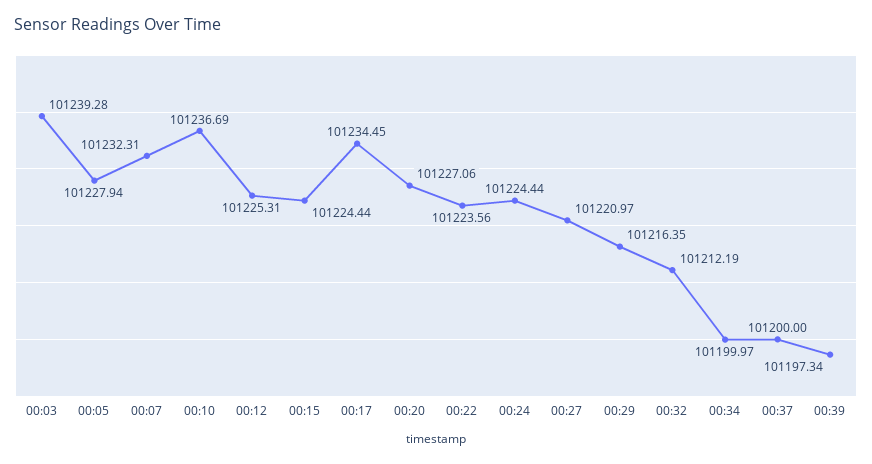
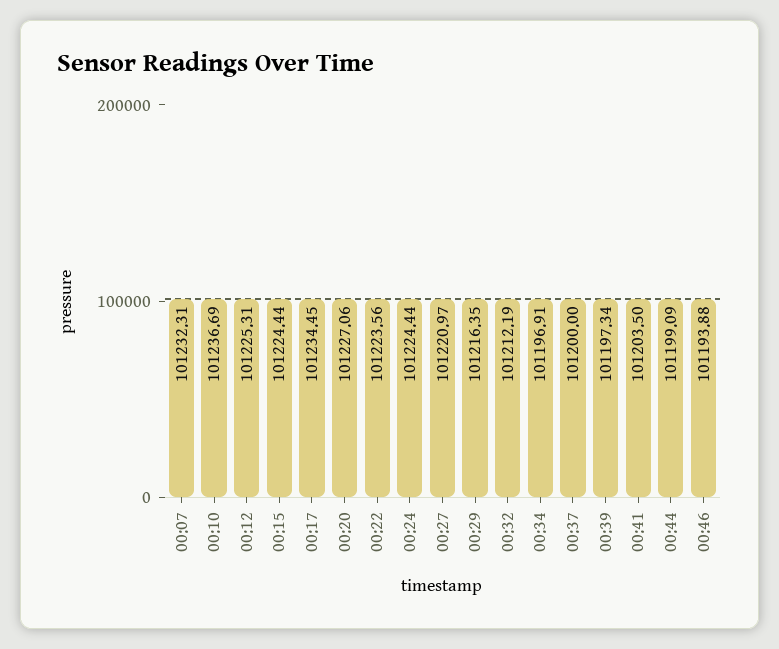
00:03: 101239.28 -> none
00:05: 101227.94 -> none
00:34: 101199.97 -> 101196.91
00:41: none -> 101203.5
00:44: none -> 101199.09
00:46: none -> 101193.88

